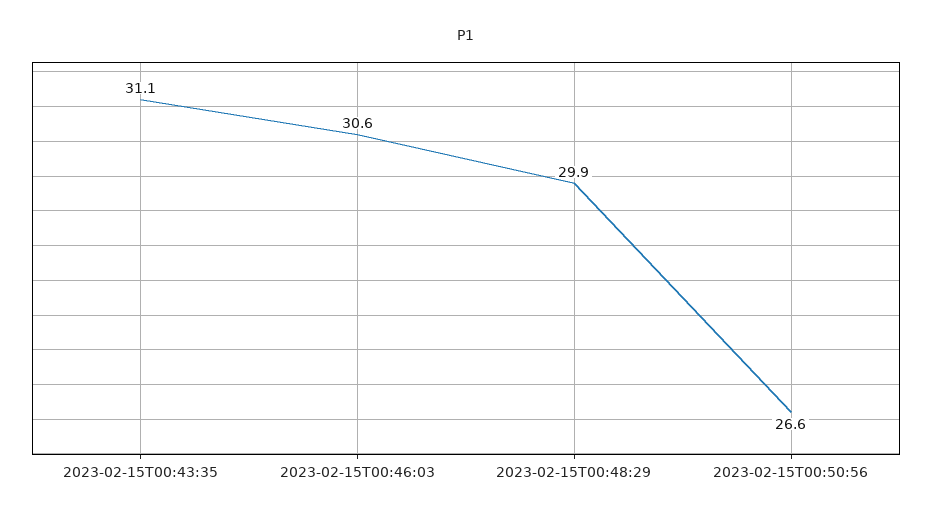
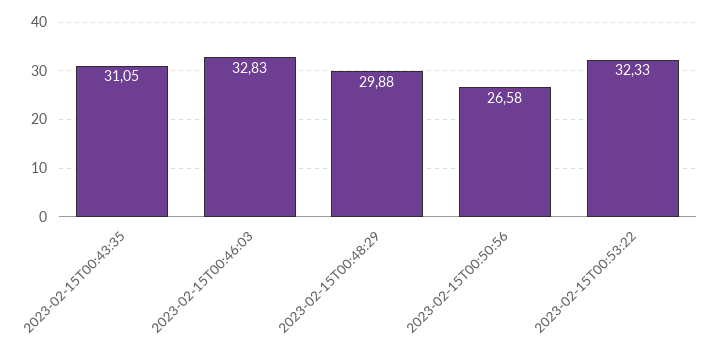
2023-02-15T00:46:03: 30.6 -> 32.83
2023-02-15T00:53:22: none -> 32.33

